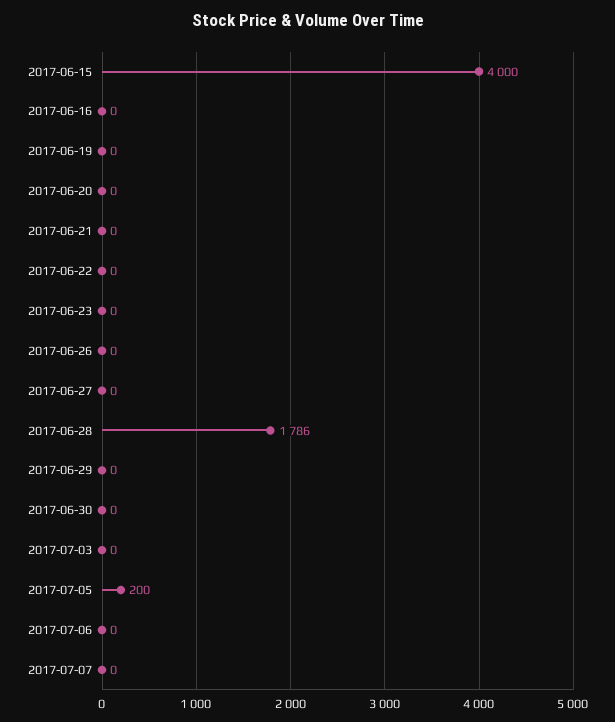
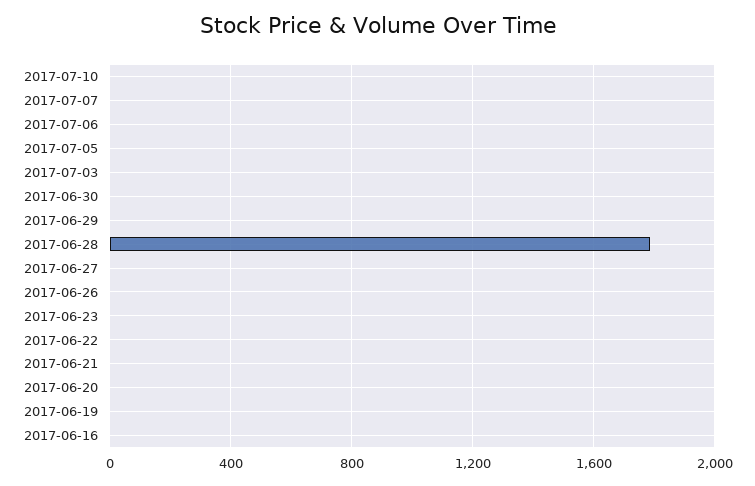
2017-06-15: 4000 -> none
2017-07-05: 200 -> 0
2017-07-10: none -> 0

